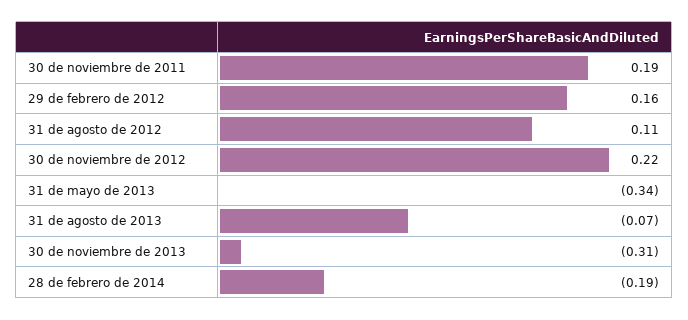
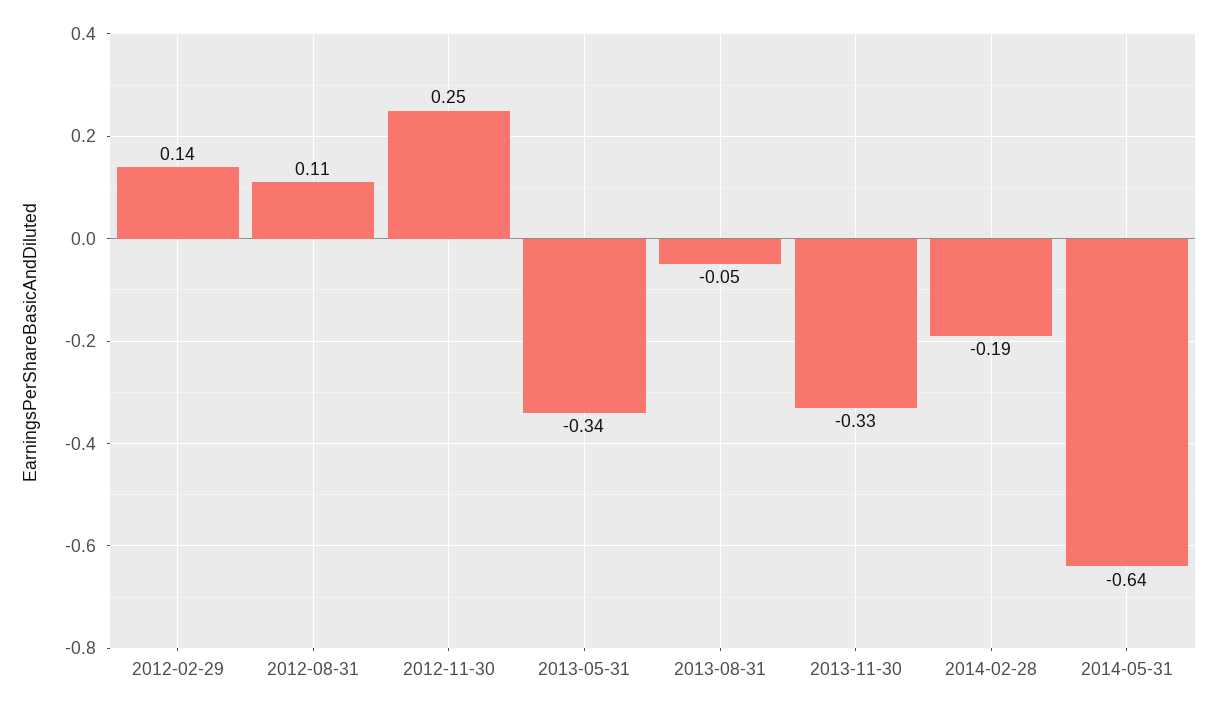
30 de noviembre de 2011: 0.19 -> none
29 de febrero de 2012: 0.16 -> 0.14
30 de noviembre de 2012: 0.22 -> 0.25
31 de agosto de 2013: -0.07 -> -0.05
30 de noviembre de 2013: -0.31 -> -0.33
2014-05-31: none -> -0.64

